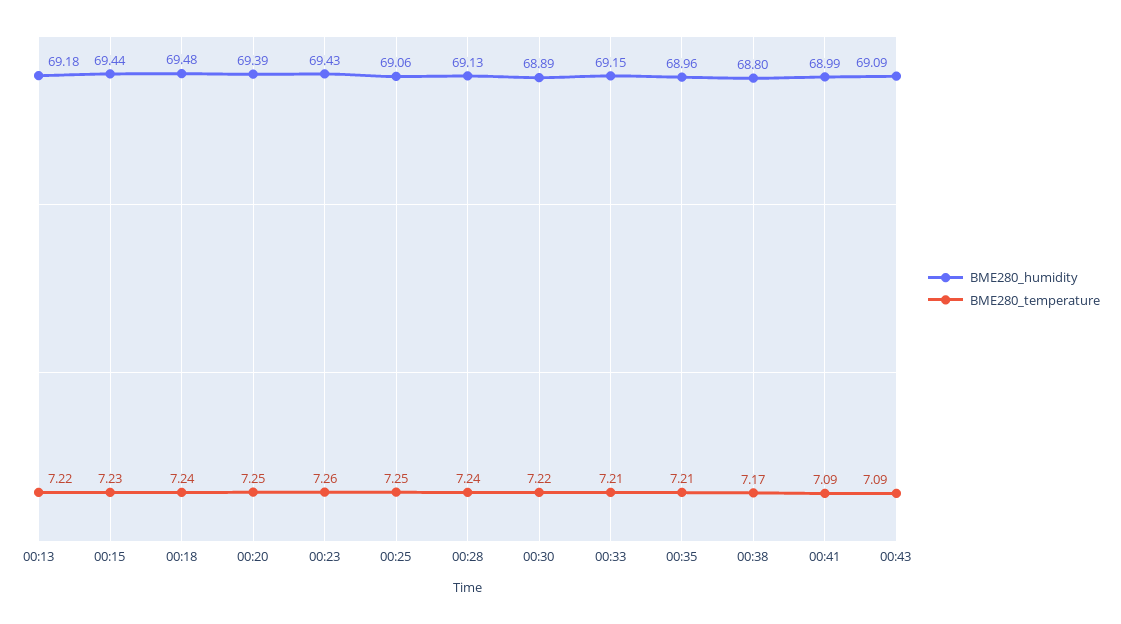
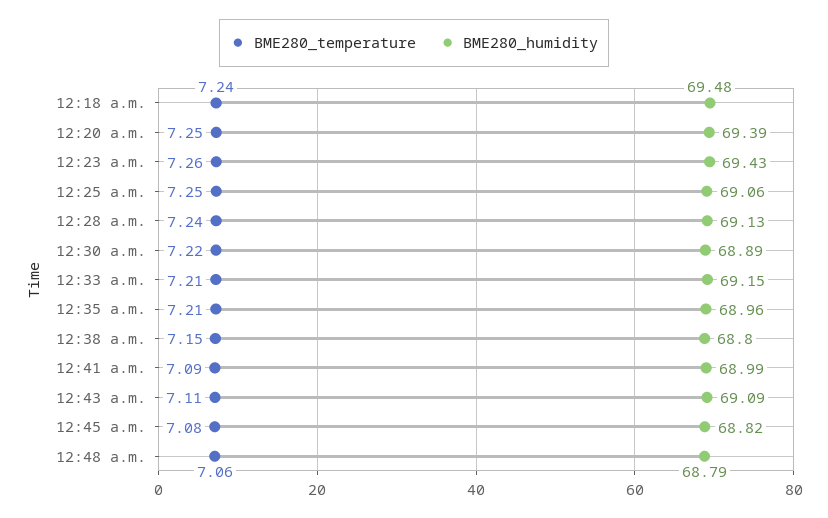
BME280_humidity, 00:13: 69.18 -> none
BME280_temperature, 00:13: 7.22 -> none
BME280_humidity, 00:15: 69.44 -> none
BME280_temperature, 00:15: 7.23 -> none
BME280_temperature, 00:38: 7.17 -> 7.15
BME280_temperature, 00:43: 7.09 -> 7.11
BME280_temperature, 12:45 a.m.: none -> 7.08
BME280_humidity, 12:45 a.m.: none -> 68.82
BME280_temperature, 12:48 a.m.: none -> 7.06
BME280_humidity, 12:48 a.m.: none -> 68.79

